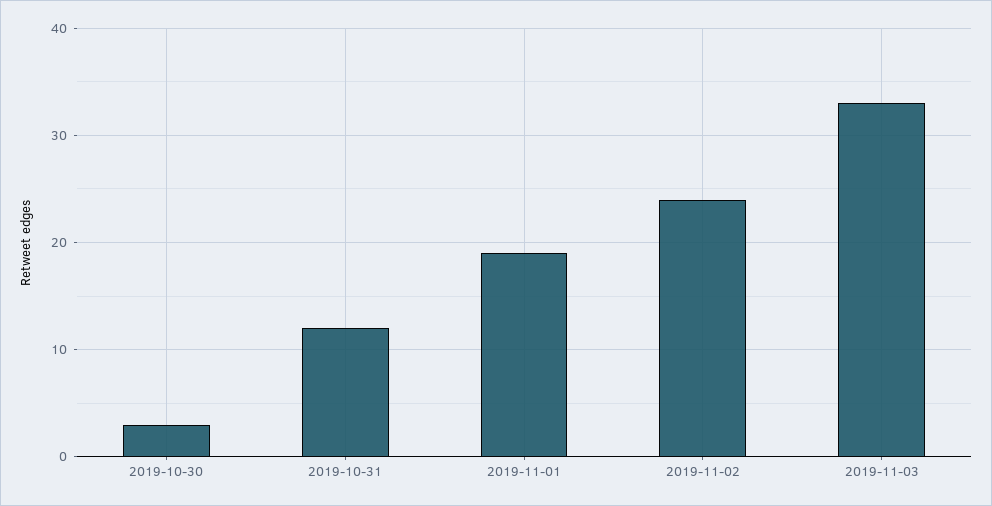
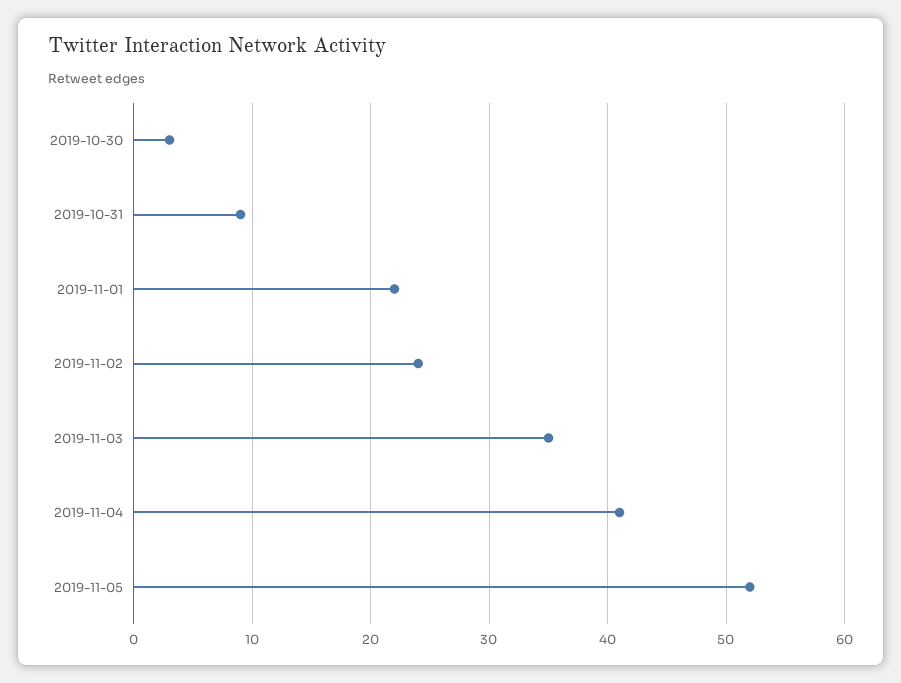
2019-10-31: 12 -> 9
2019-11-01: 19 -> 22
2019-11-03: 33 -> 35
2019-11-04: none -> 41
2019-11-05: none -> 52

